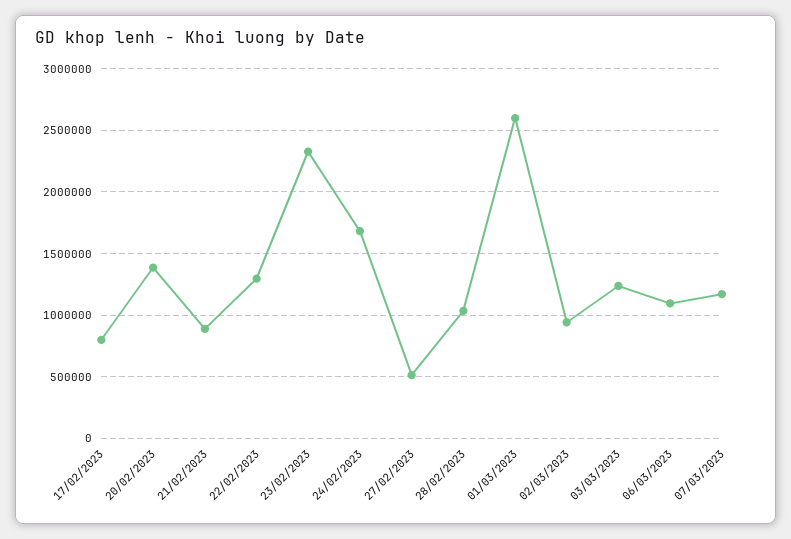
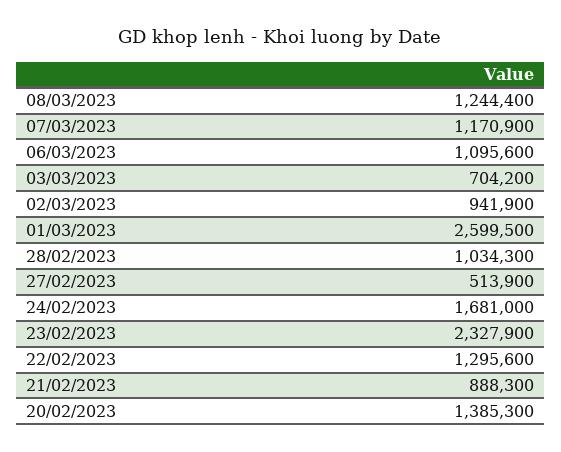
17/02/2023: 800000 -> none
03/03/2023: 1250000 -> 704200
08/03/2023: none -> 1244400

